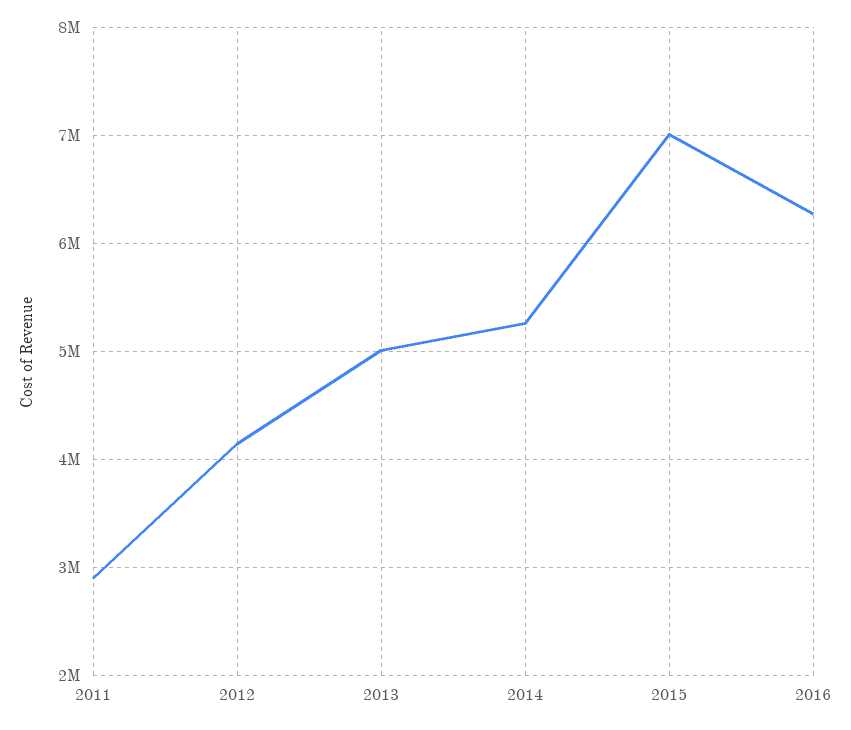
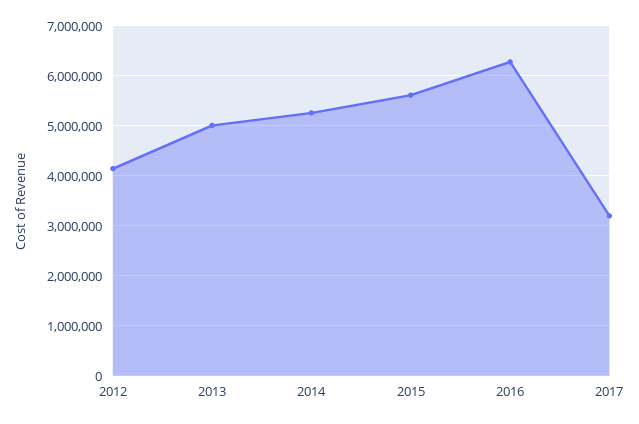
2011: 2900000 -> none
2015: 7000000 -> 5600000
2017: none -> 3200000

